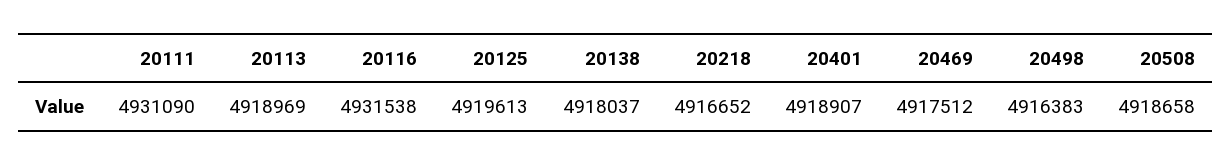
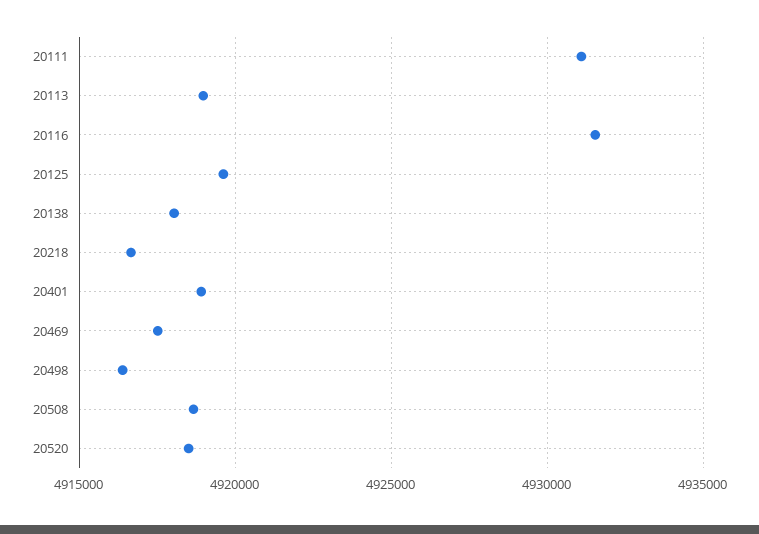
20520: none -> 4918500

